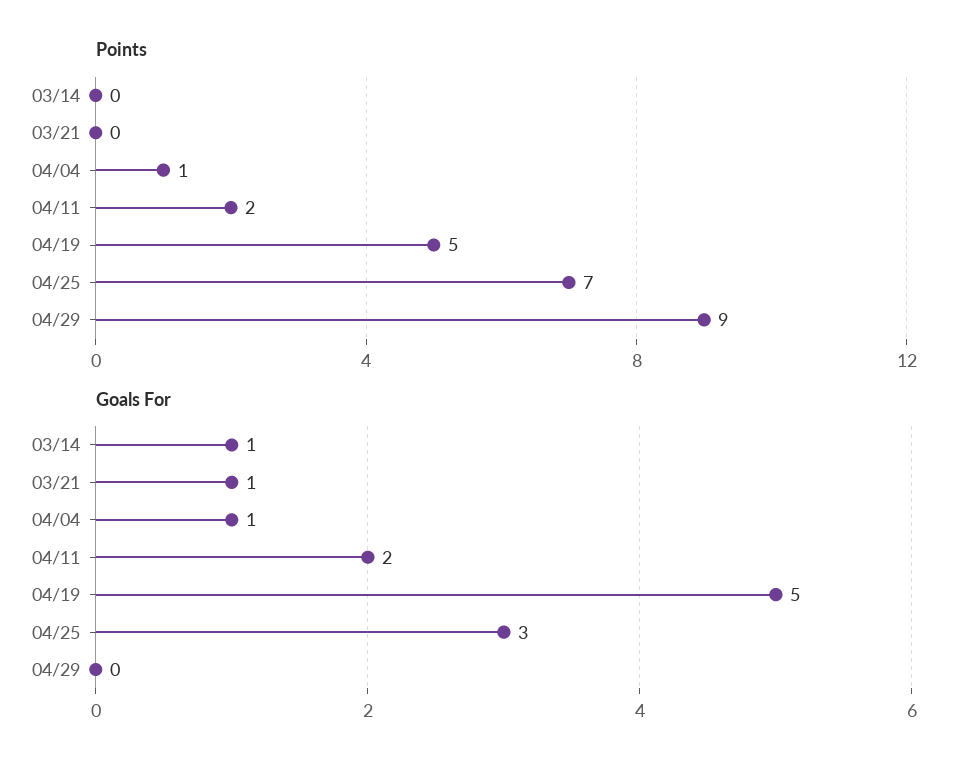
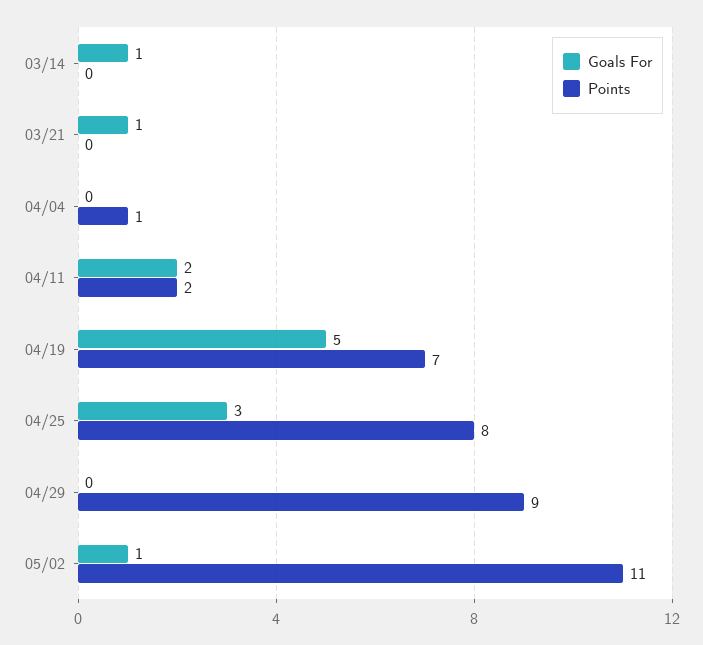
Points, 04/19: 5 -> 7
Points, 04/25: 7 -> 8
Goals For, 04/04: 1 -> 0
Goals For, 05/02: none -> 1
Points, 05/02: none -> 11

